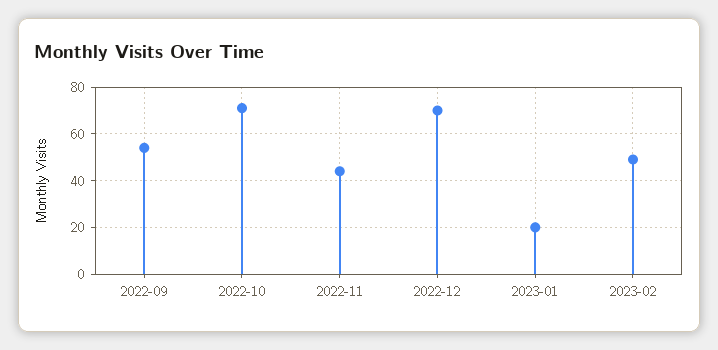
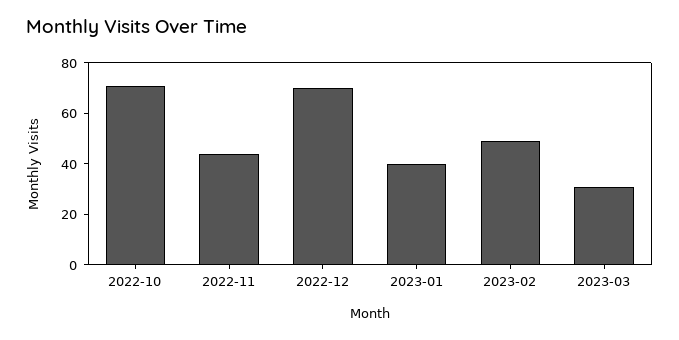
2022-09: 55 -> none
2023-01: 20 -> 40
2023-03: none -> 30

